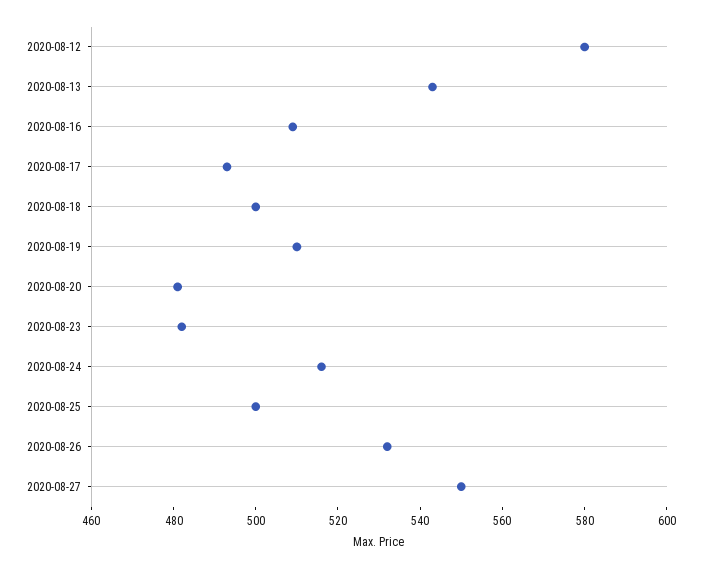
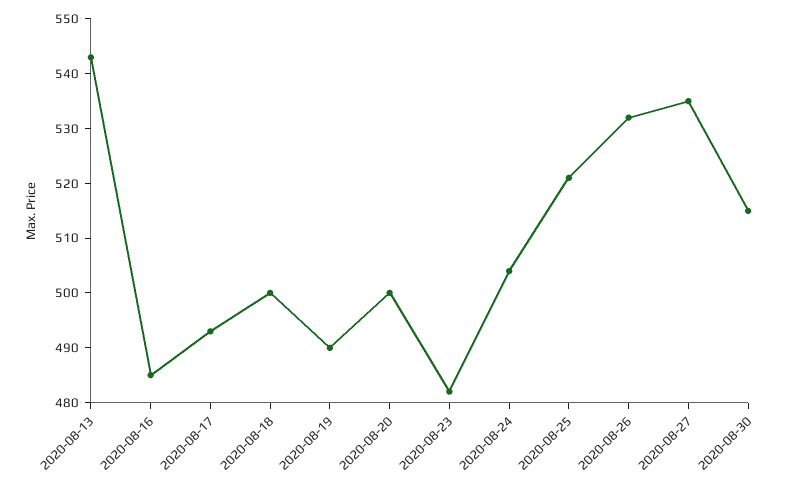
2020-08-12: 580 -> none
2020-08-16: 510 -> 485
2020-08-19: 510 -> 490
2020-08-20: 480 -> 500
2020-08-24: 515 -> 505
2020-08-25: 500 -> 520
2020-08-27: 550 -> 535
2020-08-30: none -> 515

